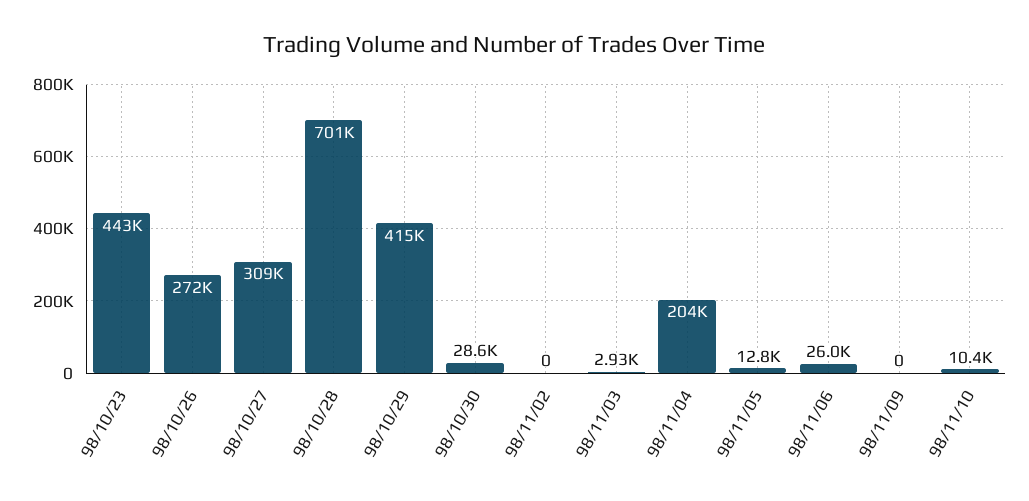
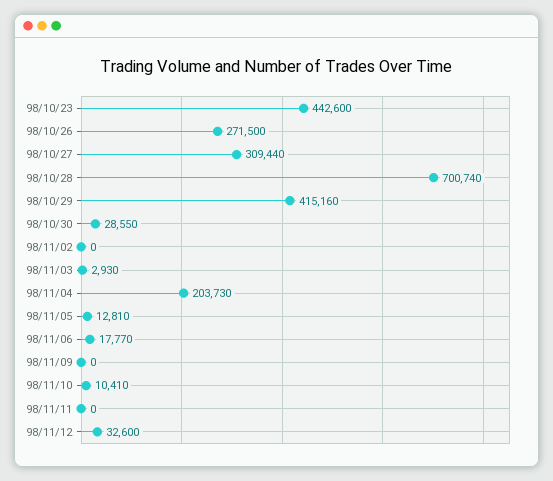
98/11/06: 26000 -> 17770
98/11/11: none -> 0
98/11/12: none -> 32600

